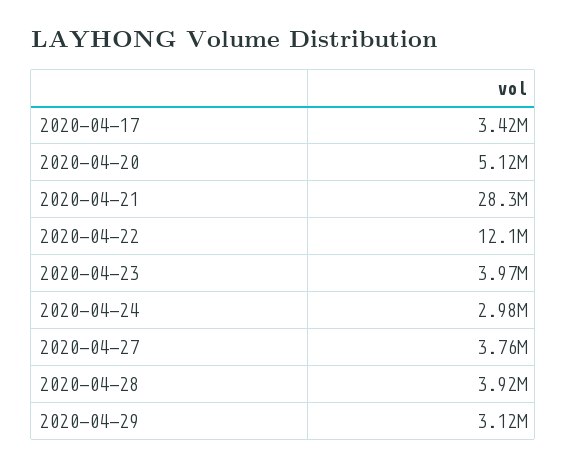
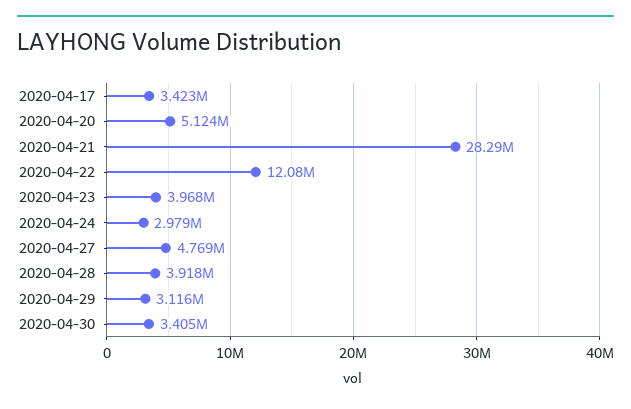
2020-04-27: 3760000 -> 4769000
2020-04-30: none -> 3405000

